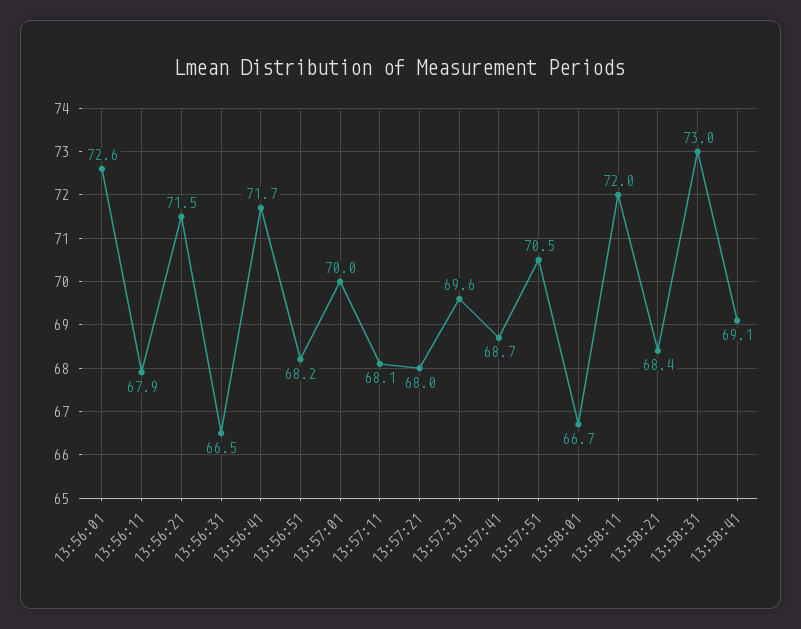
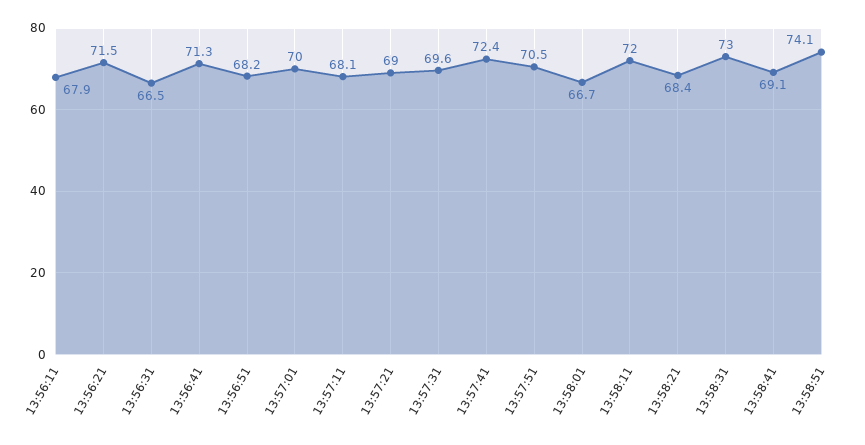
13:56:01: 72.6 -> none
13:56:41: 71.7 -> 71.3
13:57:21: 68 -> 69
13:57:41: 68.7 -> 72.4
13:58:51: none -> 74.1

